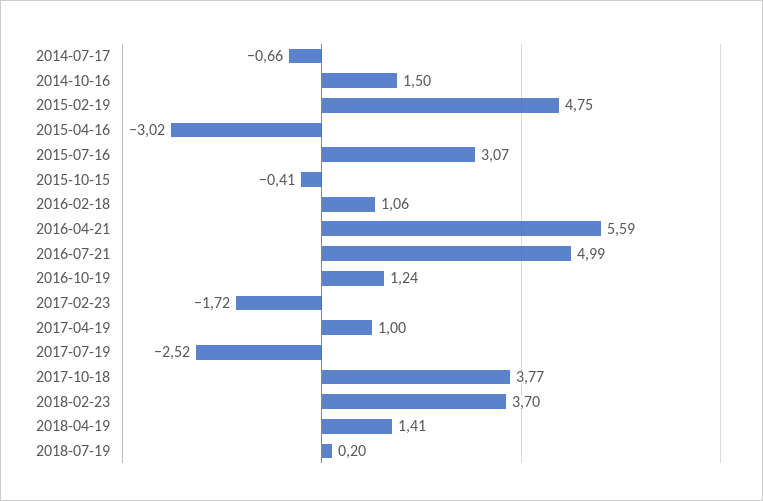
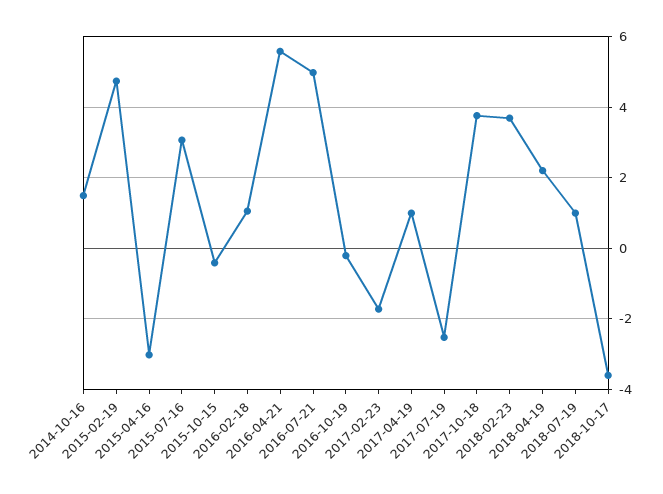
2014-07-17: -0.66 -> none
2016-10-19: 1.24 -> -0.2
2018-04-19: 1.41 -> 2.2
2018-07-19: 0.2 -> 1
2018-10-17: none -> -3.6

